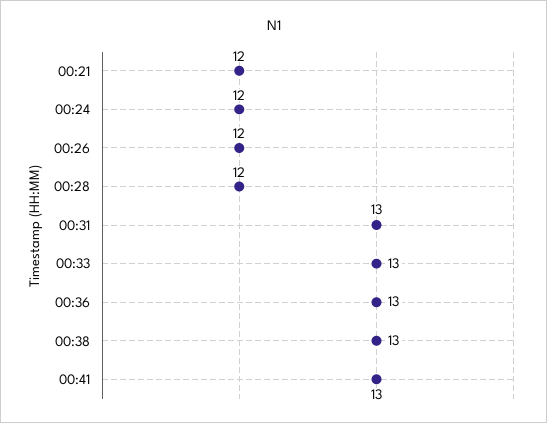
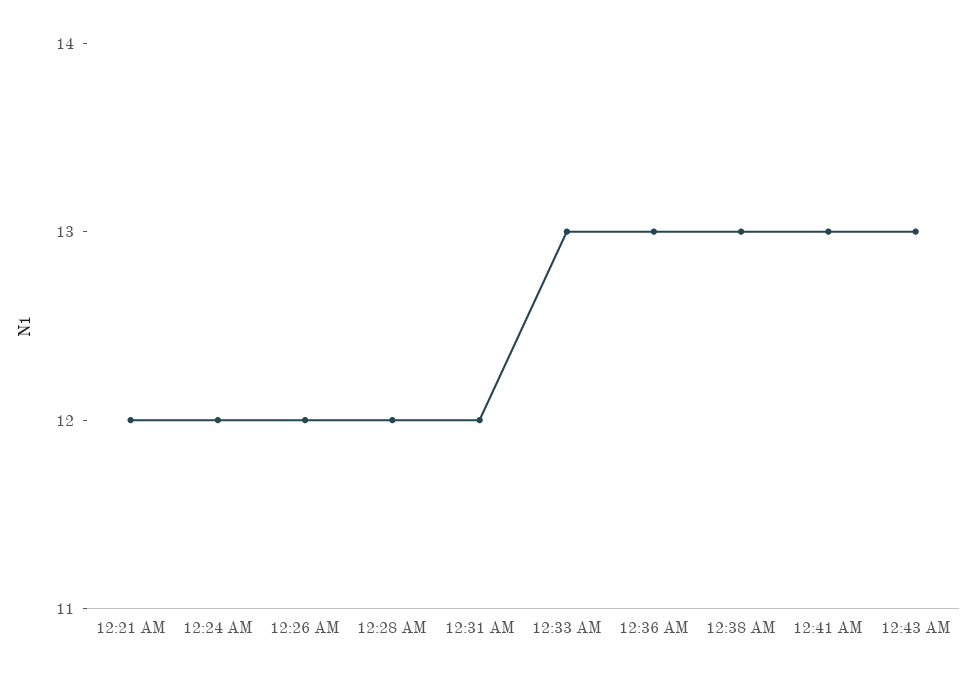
00:31: 13 -> 12
12:43 AM: none -> 13

